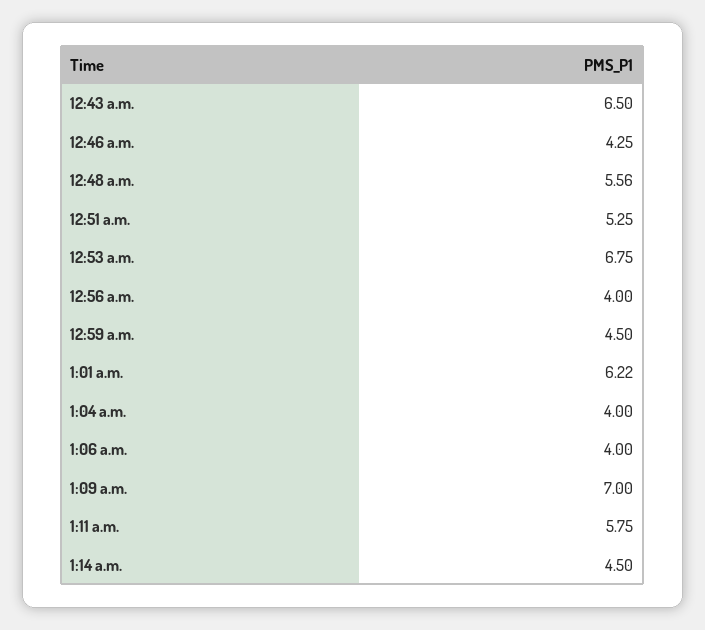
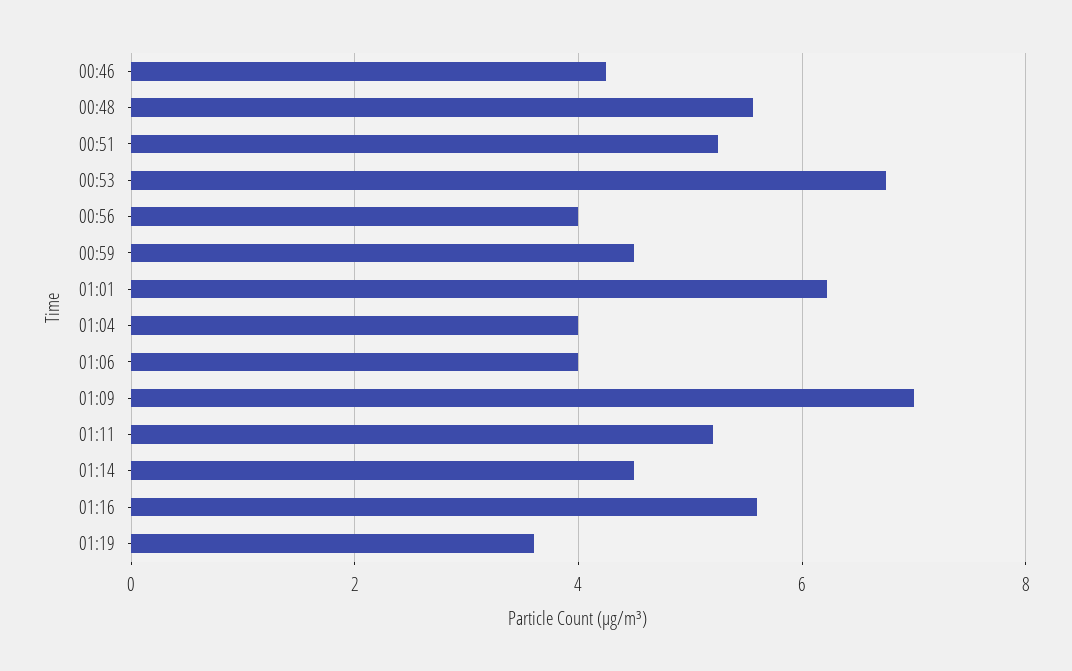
12:43 a.m.: 6.5 -> none
1:11 a.m.: 5.75 -> 5.2
01:16: none -> 5.6
01:19: none -> 3.6

